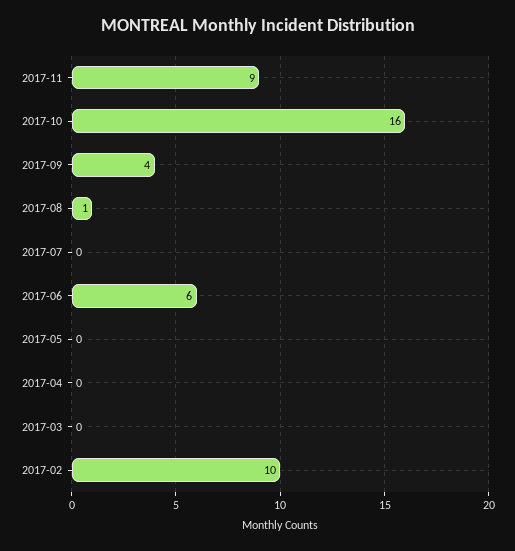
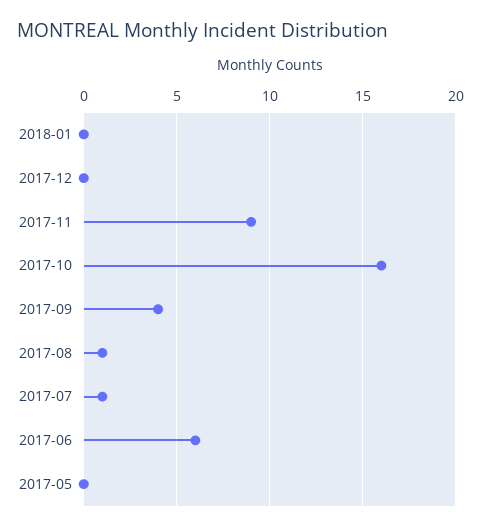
2017-07: 0 -> 1
2017-04: 0 -> none
2017-03: 0 -> none
2017-02: 10 -> none
2018-01: none -> 0
2017-12: none -> 0

